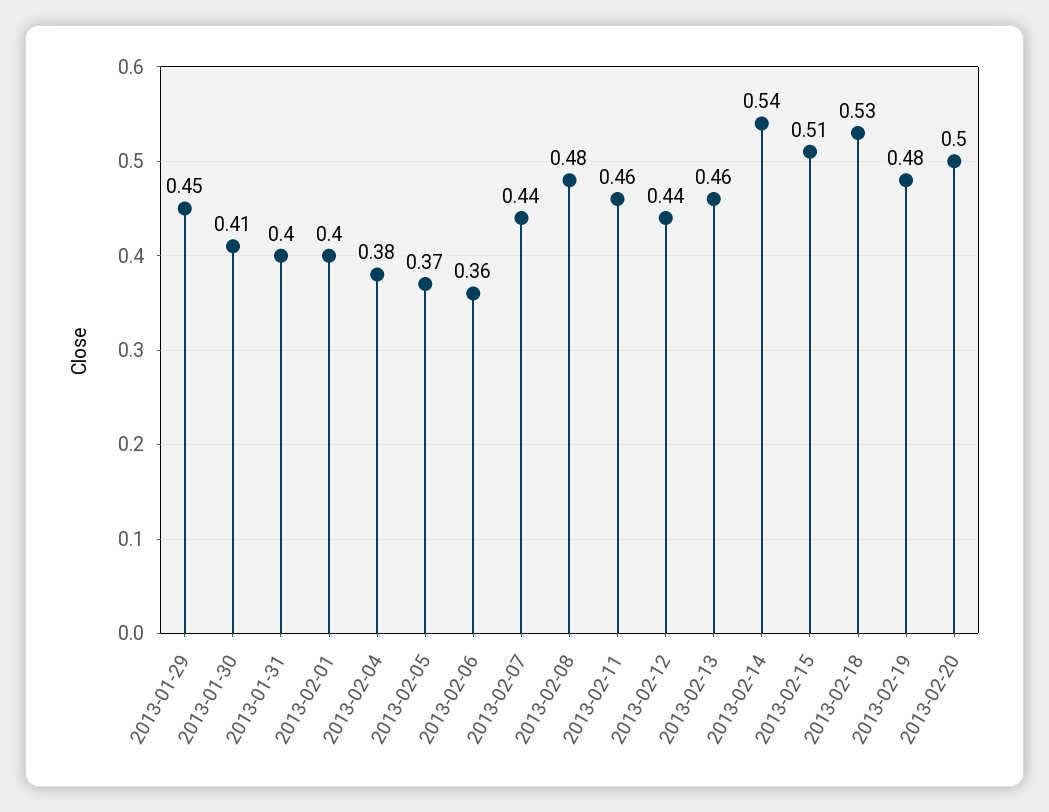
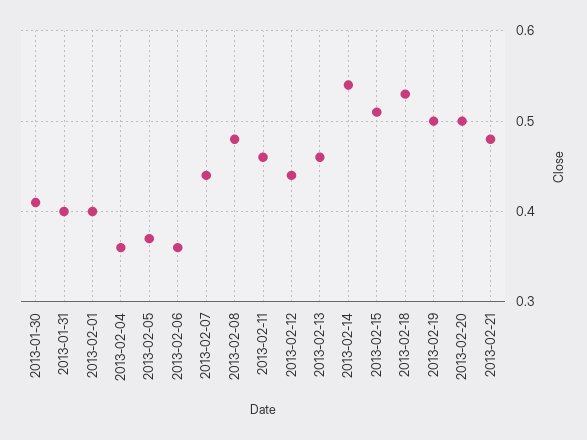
2013-01-29: 0.45 -> none
2013-02-04: 0.38 -> 0.36
2013-02-19: 0.48 -> 0.5
2013-02-21: none -> 0.48

